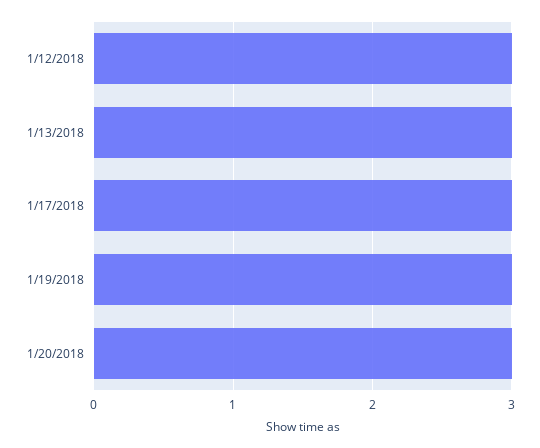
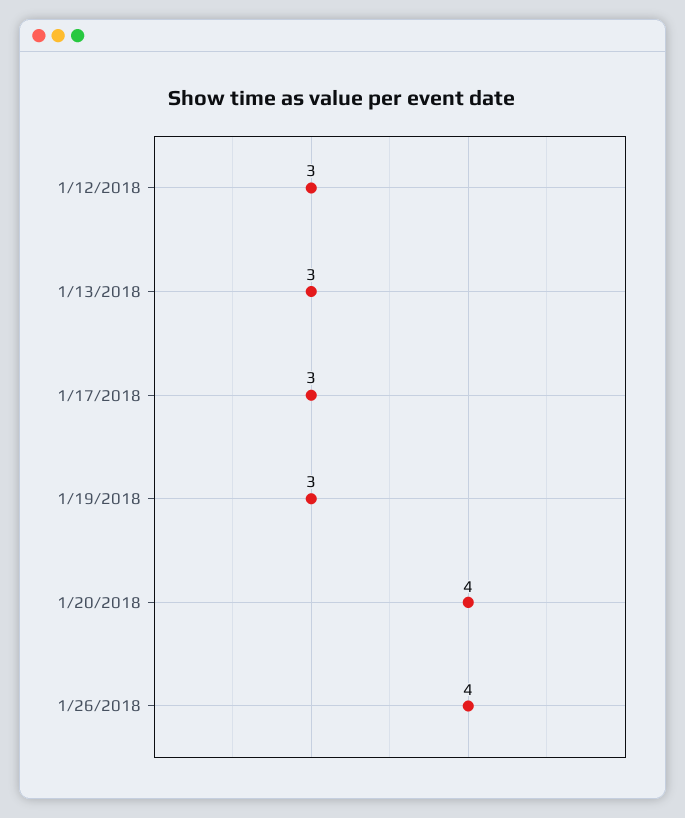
1/20/2018: 3 -> 4
1/26/2018: none -> 4

